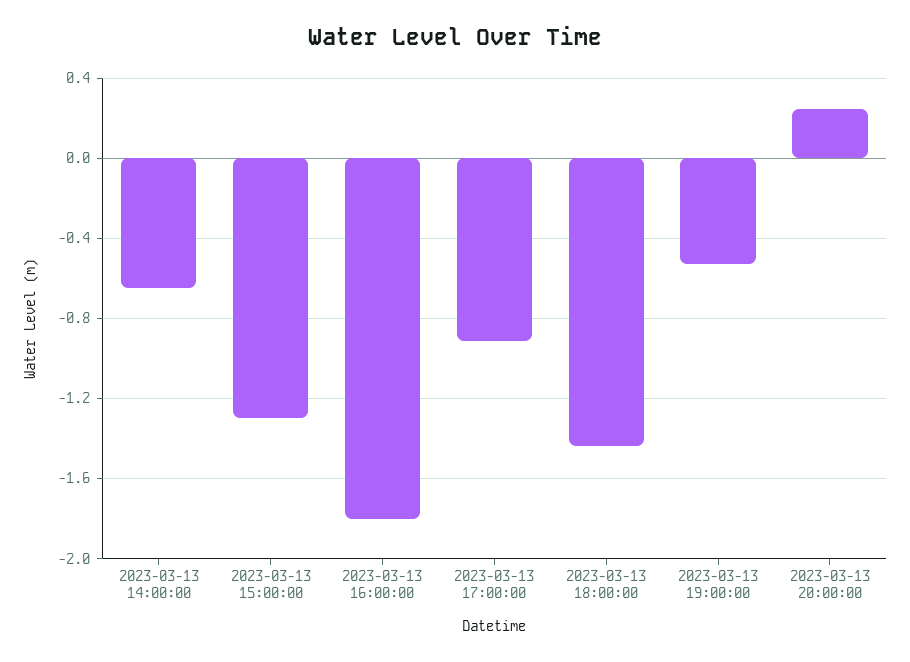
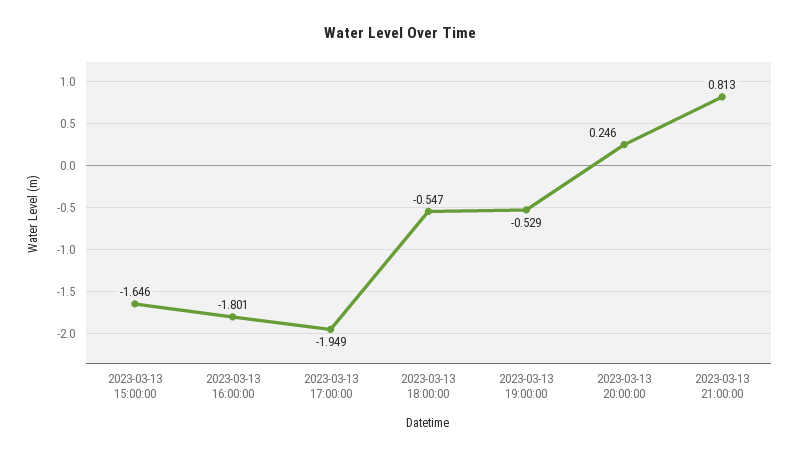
2023-03-13 14:00:00: -0.65 -> none
2023-03-13 15:00:00: -1.3 -> -1.646
2023-03-13 17:00:00: -0.9 -> -1.949
2023-03-13 18:00:00: -1.45 -> -0.547
2023-03-13 21:00:00: none -> 0.813

